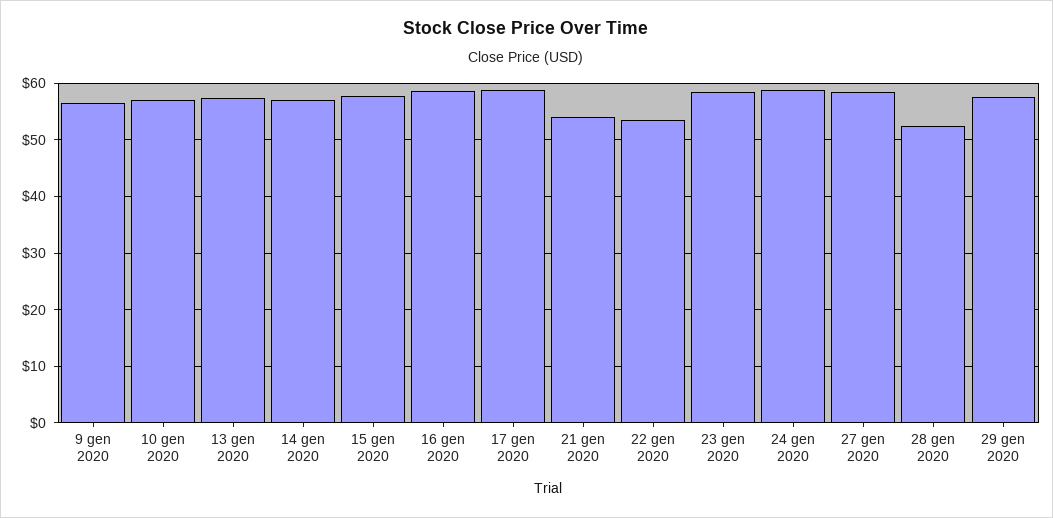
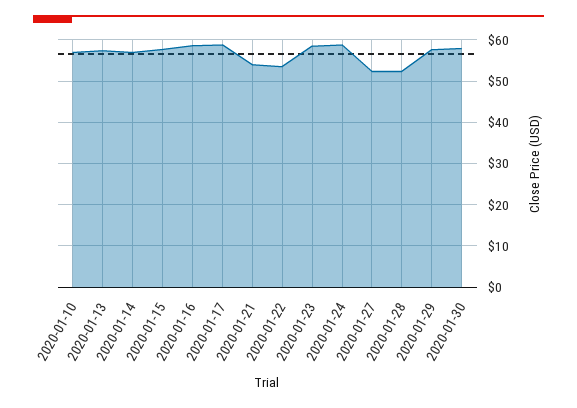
9 gen 2020: 56 -> none
27 gen 2020: 58 -> 52
2020-01-30: none -> 58

